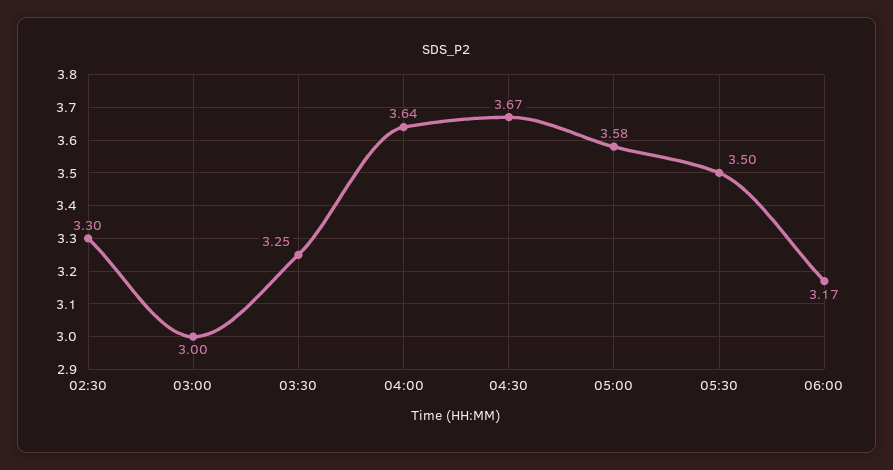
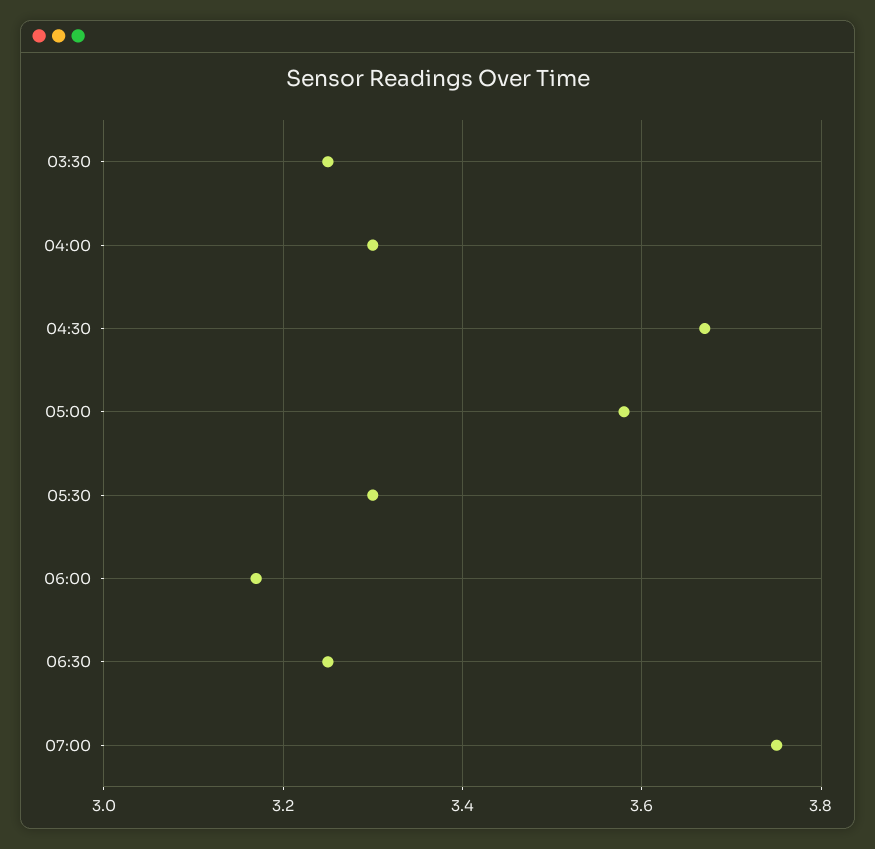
02:30: 3.3 -> none
03:00: 3 -> none
04:00: 3.64 -> 3.3
05:30: 3.5 -> 3.3
06:30: none -> 3.25
07:00: none -> 3.75

